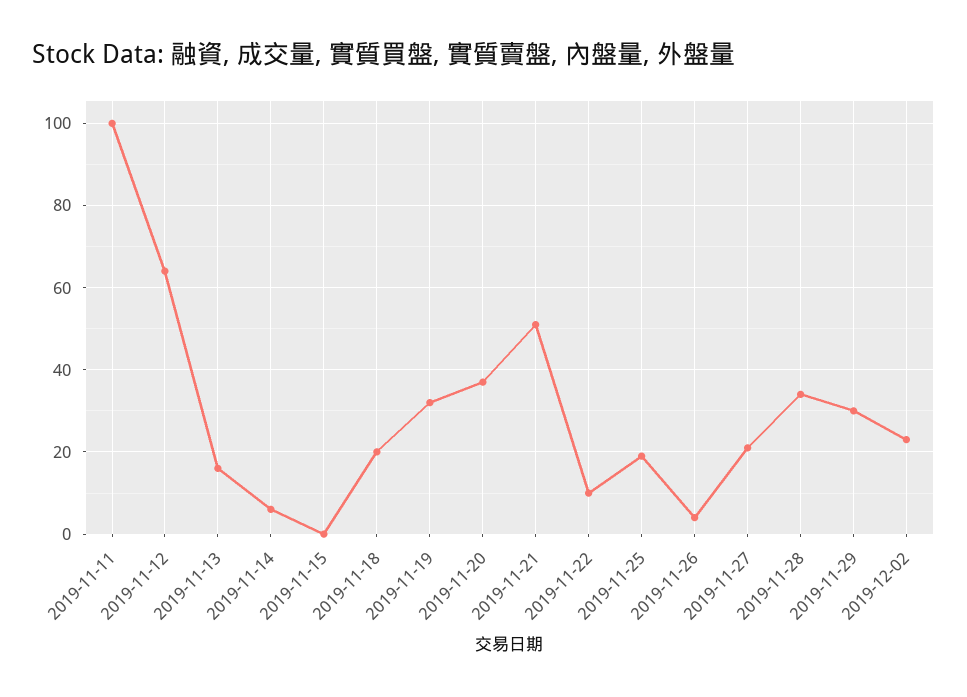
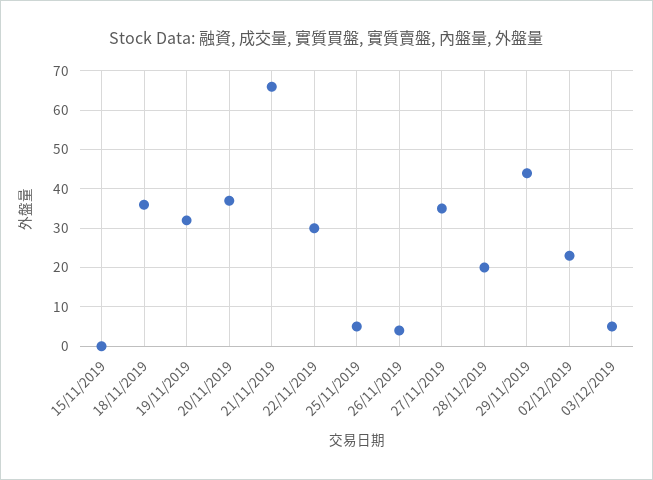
2019-11-11: 100 -> none
2019-11-12: 65 -> none
2019-11-13: 15 -> none
2019-11-14: 5 -> none
2019-11-18: 20 -> 35
2019-11-21: 50 -> 65
2019-11-22: 10 -> 30
2019-11-25: 20 -> 5
2019-11-27: 20 -> 35
2019-11-28: 35 -> 20
2019-11-29: 30 -> 45
03/12/2019: none -> 5

